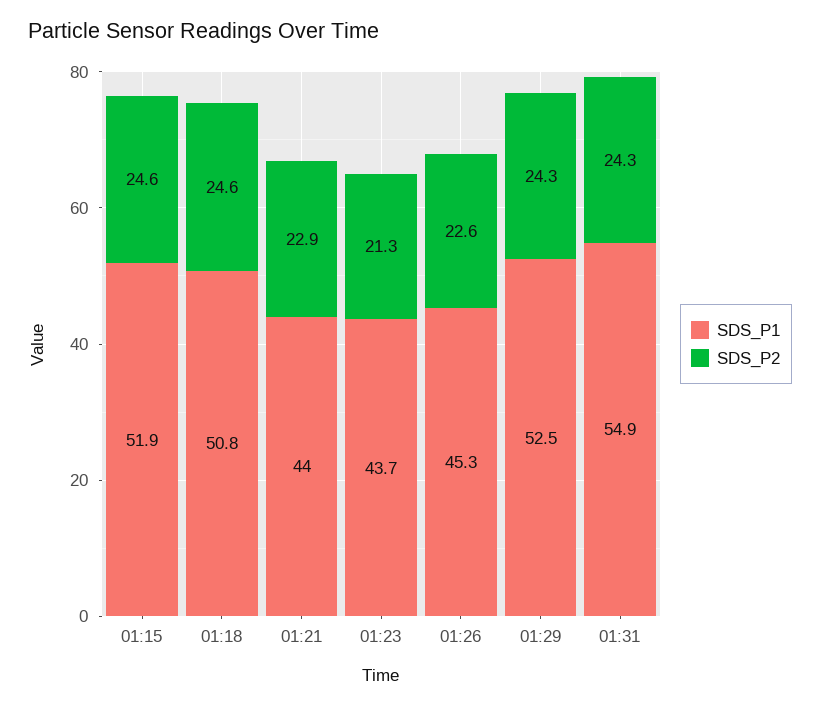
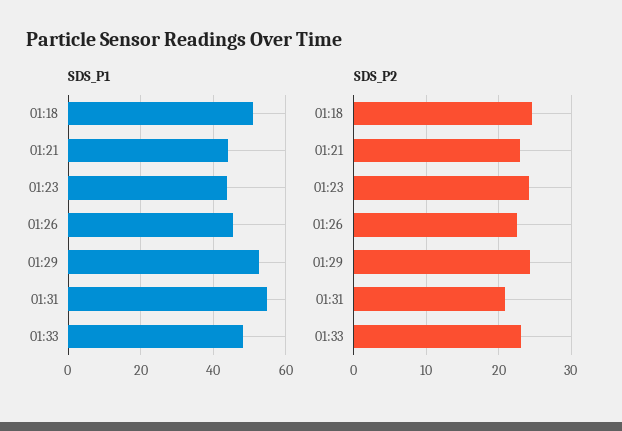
SDS_P1, 01:15: 51.9 -> none
SDS_P2, 01:15: 24.6 -> none
SDS_P2, 01:23: 21.3 -> 24
SDS_P2, 01:31: 24.3 -> 21
SDS_P1, 01:33: none -> 48
SDS_P2, 01:33: none -> 23

